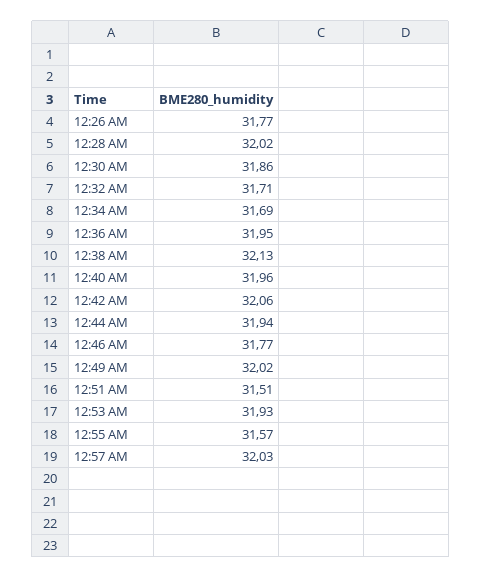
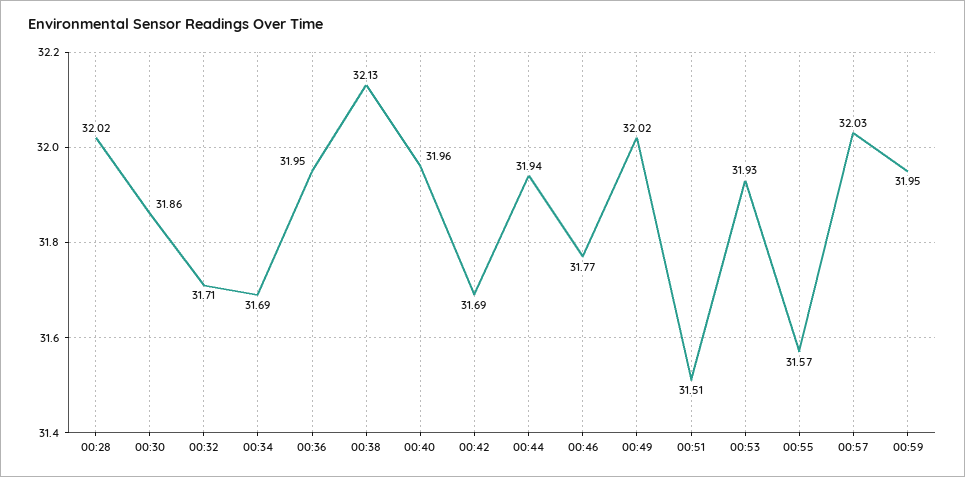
12:26 AM: 31.77 -> none
12:42 AM: 32.06 -> 31.69
00:59: none -> 31.95

